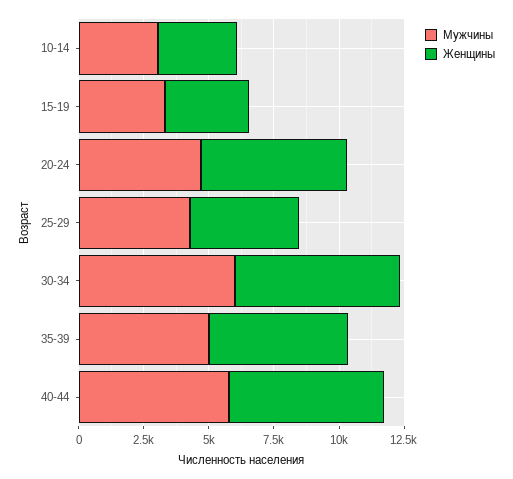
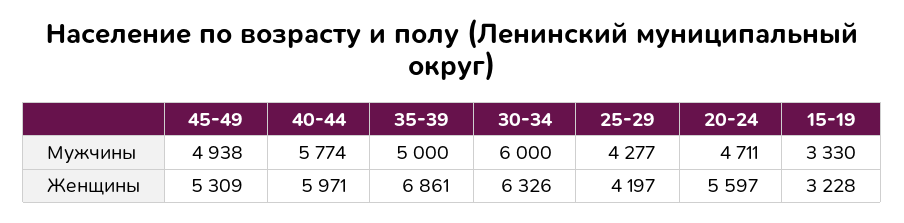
Мужчины, 10-14: 3000 -> none
Женщины, 10-14: 3000 -> none
Женщины, 35-39: 5500 -> 6861
Мужчины, 45-49: none -> 4938
Женщины, 45-49: none -> 5309

